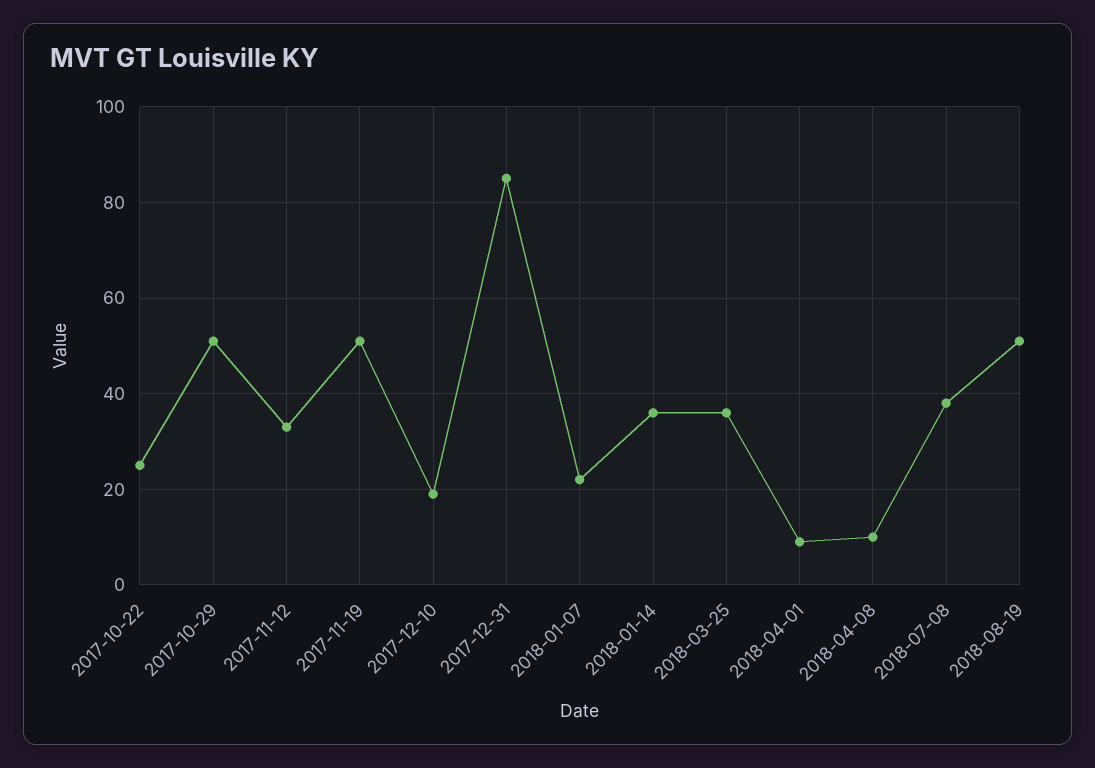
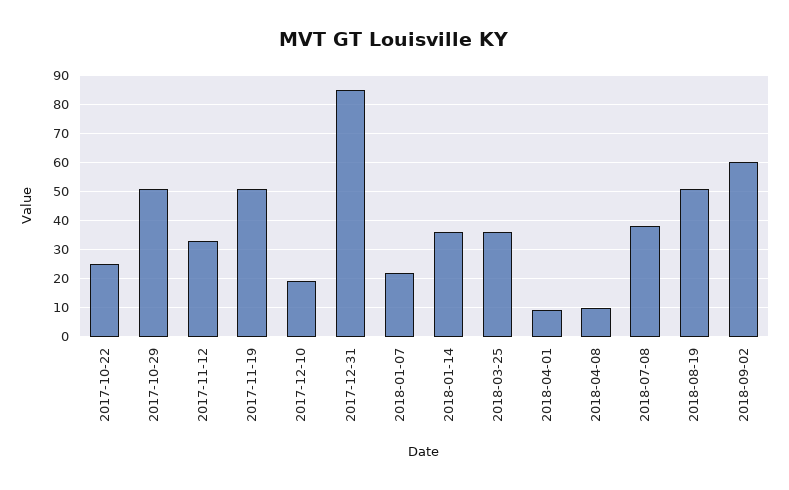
2018-09-02: none -> 60

